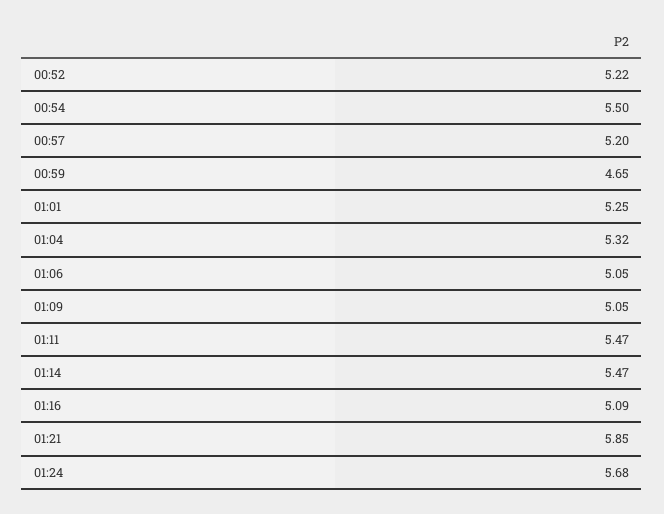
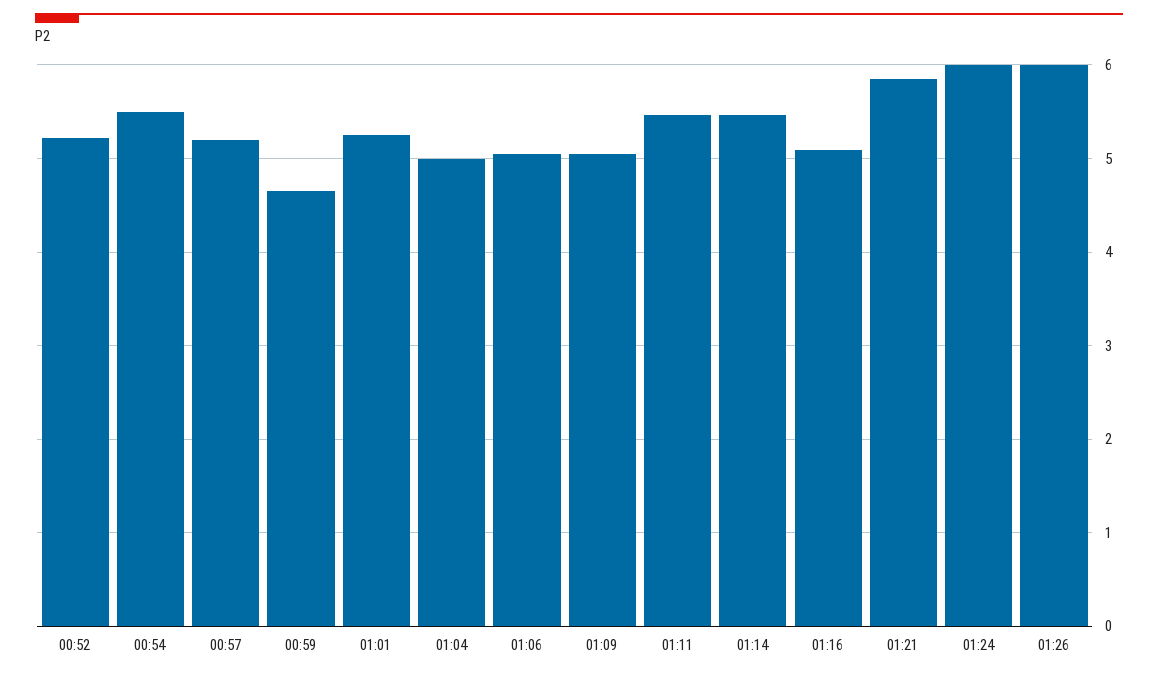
01:04: 5.32 -> 5
01:24: 5.68 -> 6
01:26: none -> 6

